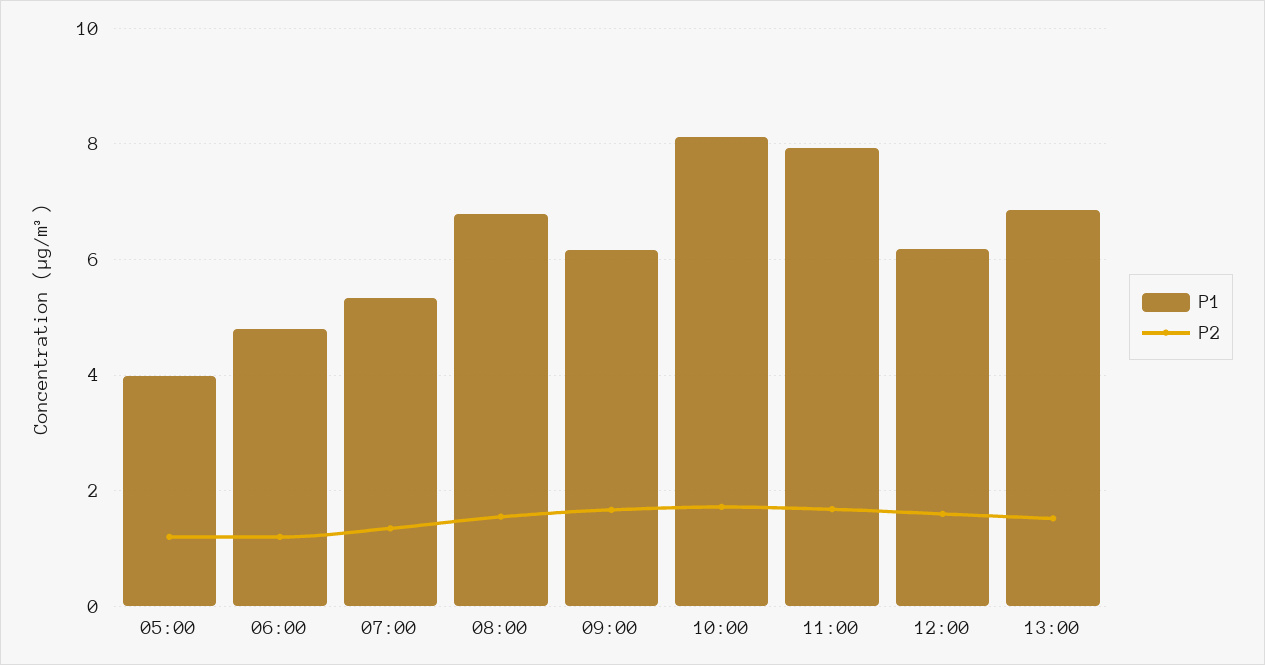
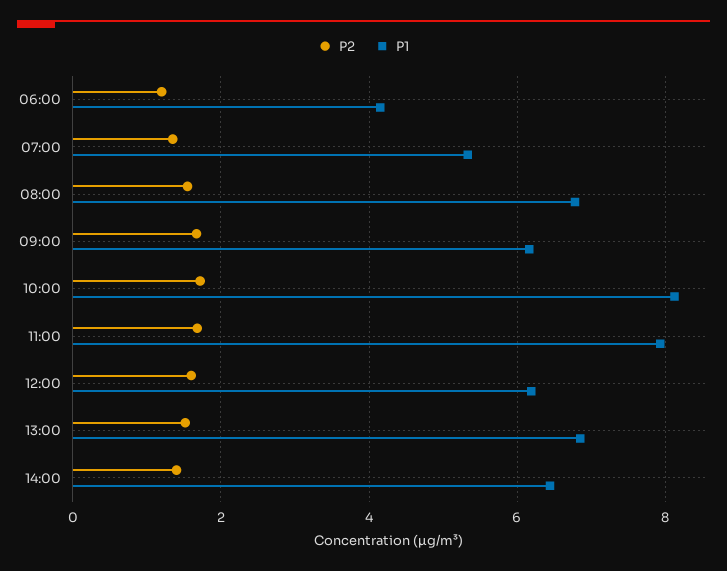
P1, 05:00: 4 -> none
P2, 05:00: 1.2 -> none
P1, 06:00: 4.8 -> 4.2
P2, 14:00: none -> 1.4
P1, 14:00: none -> 6.4

